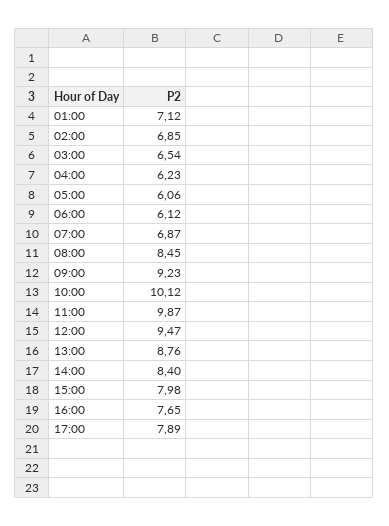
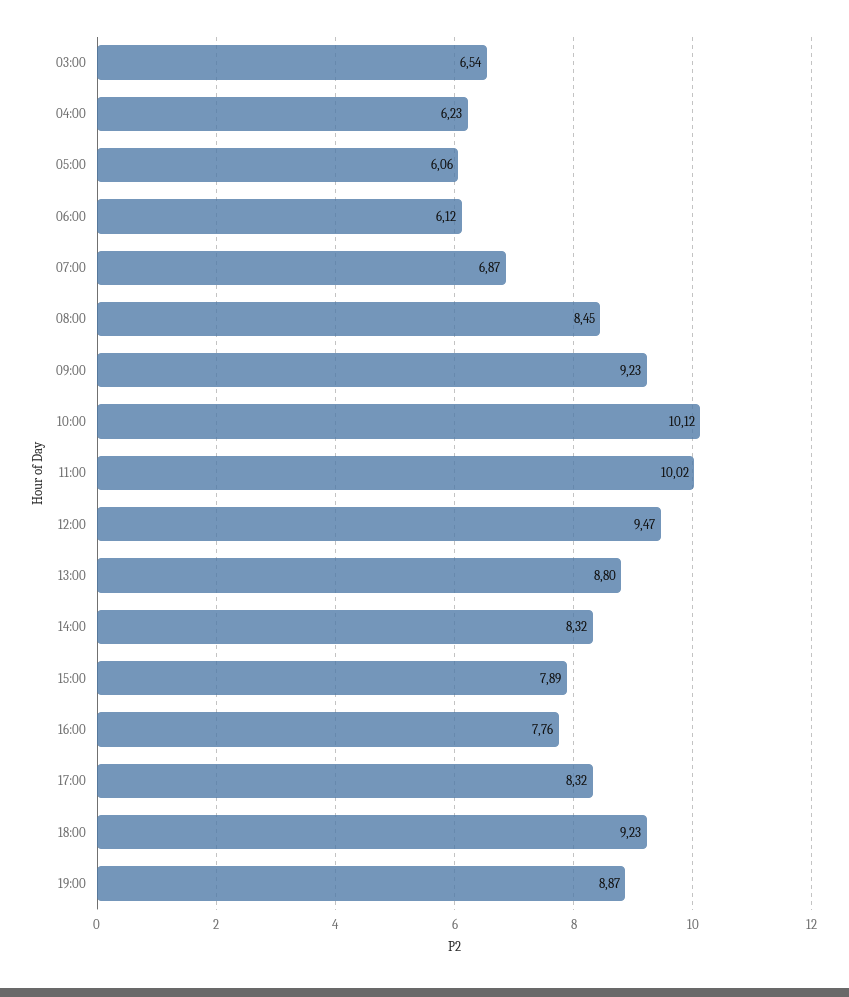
01:00: 7.12 -> none
02:00: 6.85 -> none
11:00: 9.87 -> 10.02
13:00: 8.76 -> 8.8
14:00: 8.4 -> 8.32
15:00: 7.98 -> 7.89
16:00: 7.65 -> 7.76
17:00: 7.89 -> 8.32
18:00: none -> 9.23
19:00: none -> 8.87

